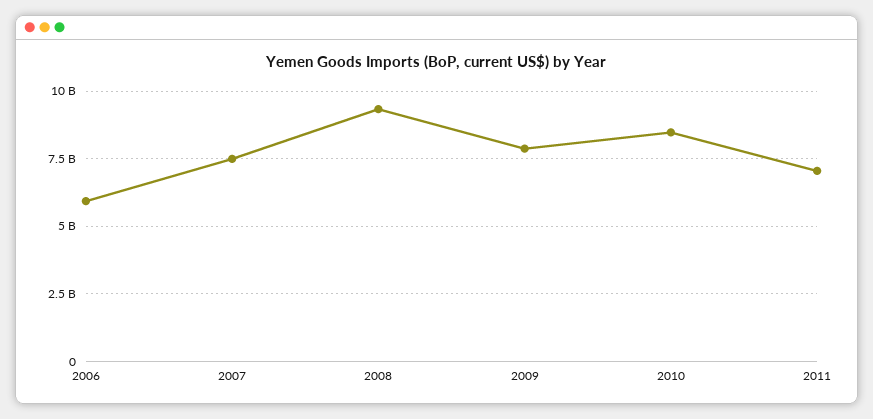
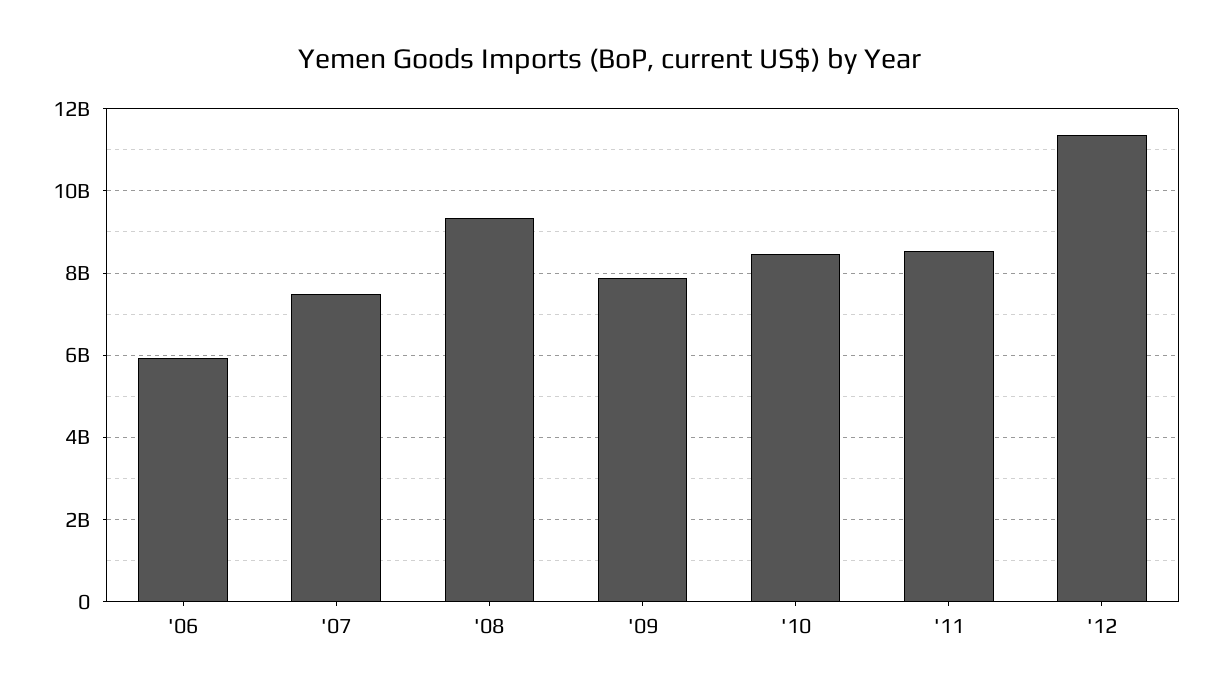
2011: 7000000000 -> 8600000000
'12: none -> 11400000000

